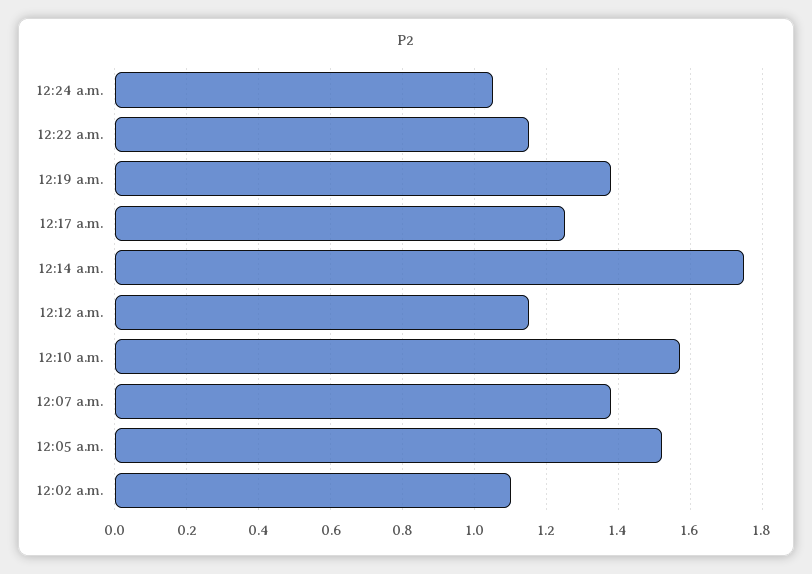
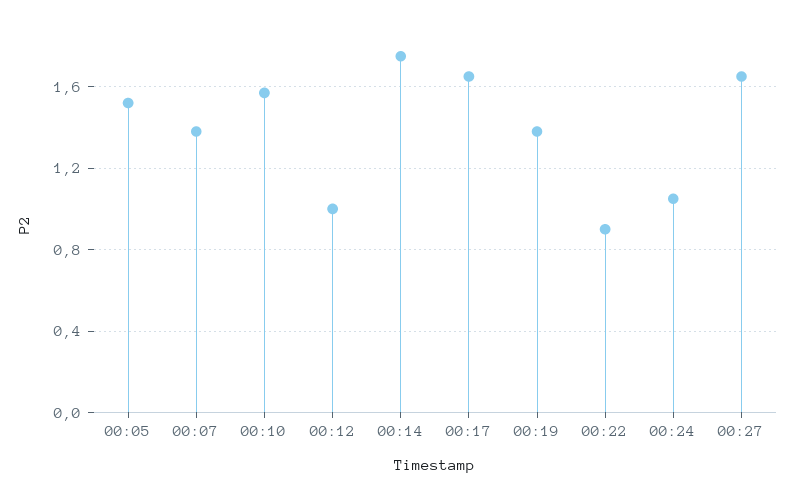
12:22 a.m.: 1.15 -> 0.9
12:17 a.m.: 1.25 -> 1.65
12:12 a.m.: 1.15 -> 1
12:02 a.m.: 1.1 -> none
00:27: none -> 1.65

